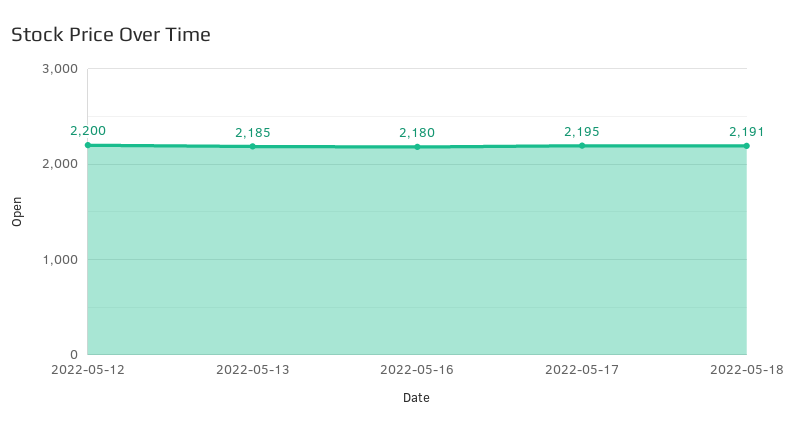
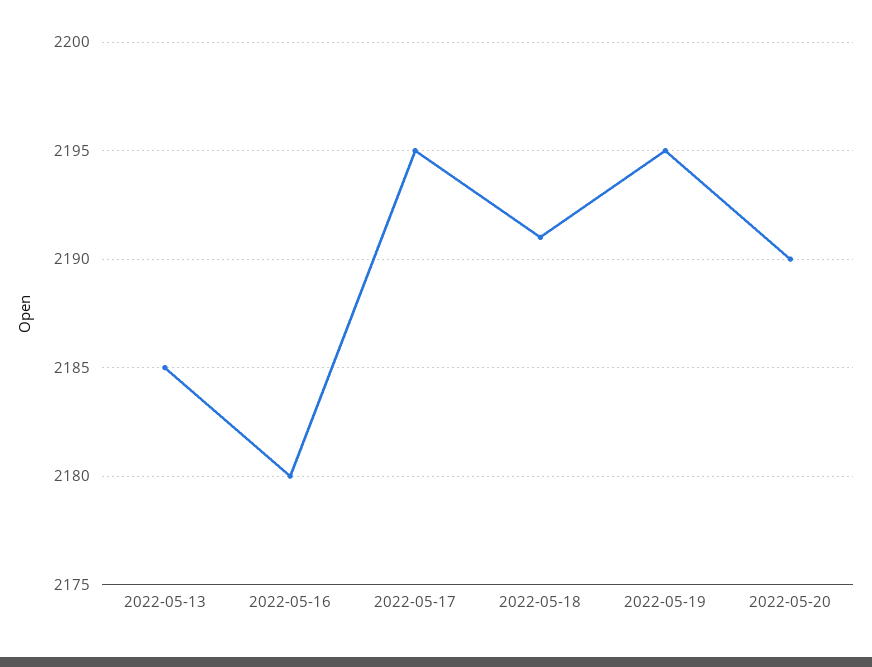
2022-05-12: 2200 -> none
2022-05-19: none -> 2195
2022-05-20: none -> 2190

